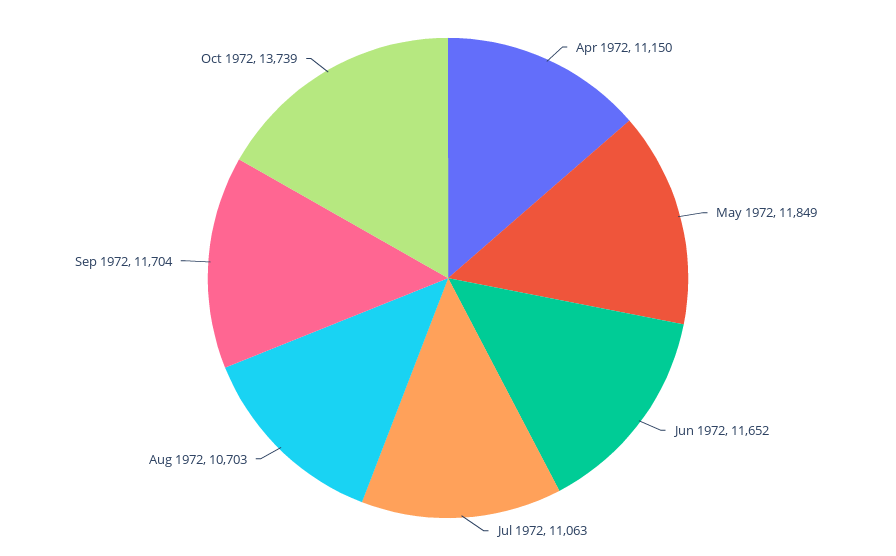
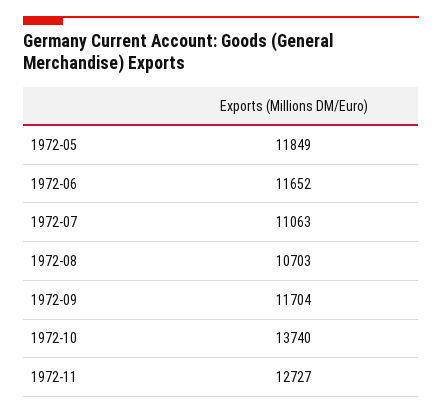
Apr 1972: 11150 -> none
Oct 1972: 13739 -> 13740
1972-11: none -> 12727

